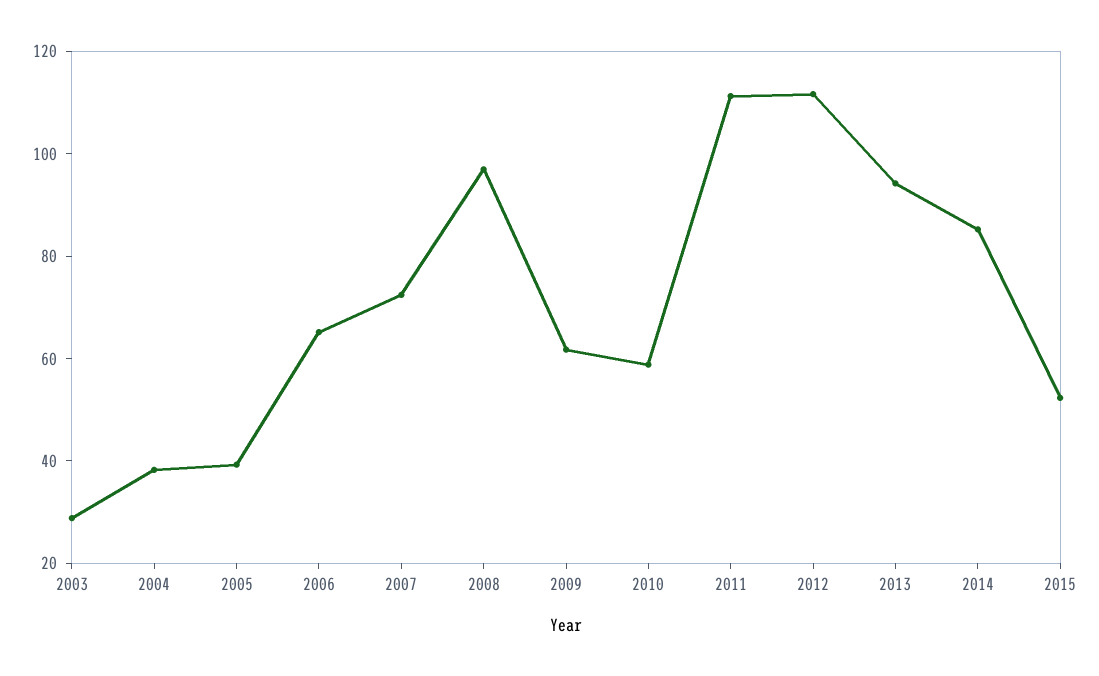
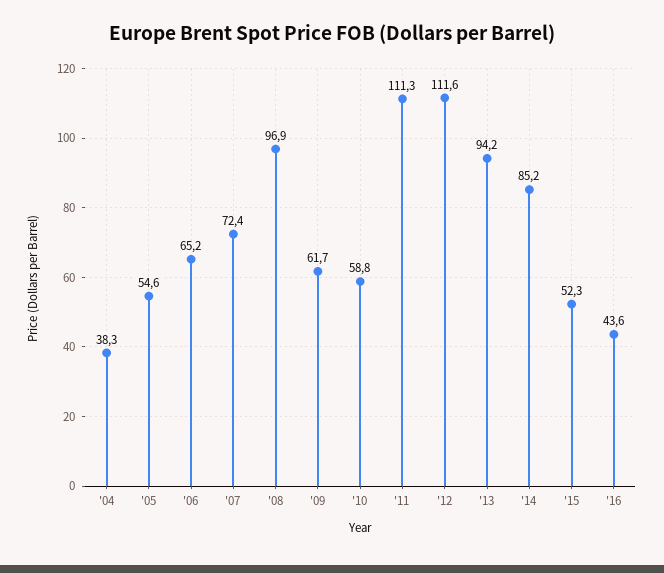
2003: 30 -> none
2005: 40 -> 54.6
'16: none -> 43.6

